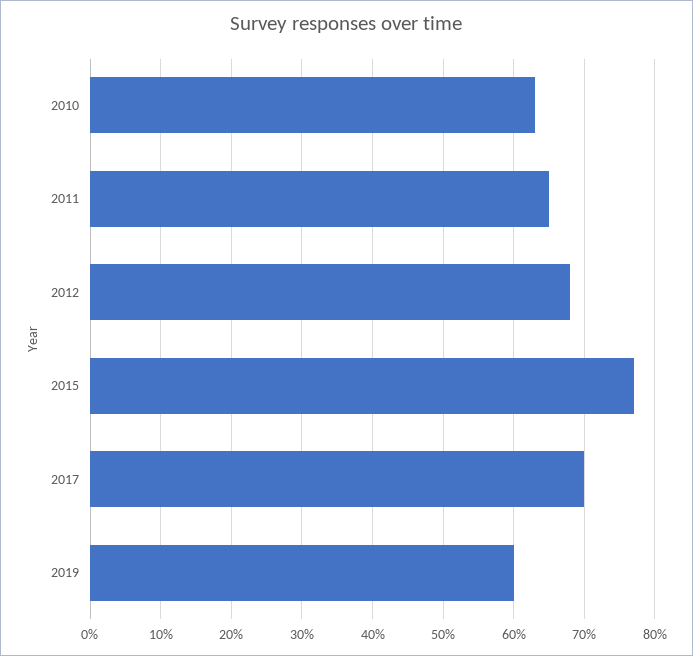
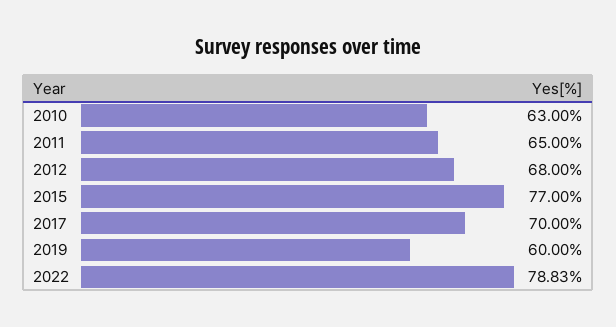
2022: none -> 78.83

